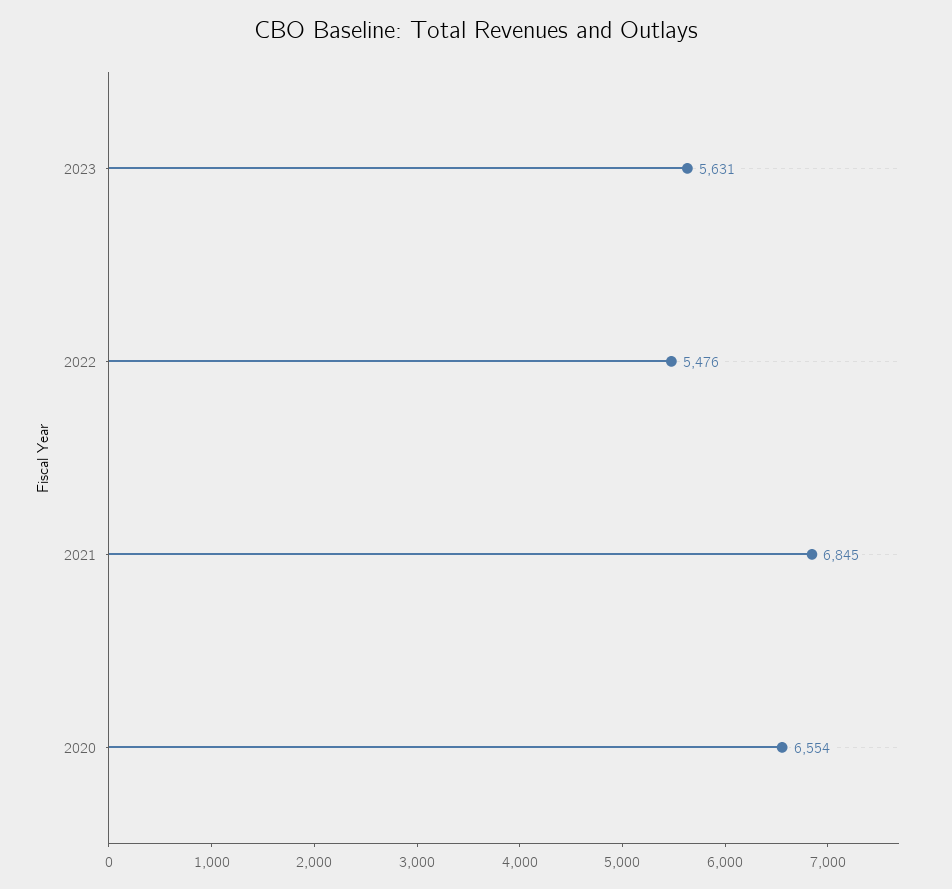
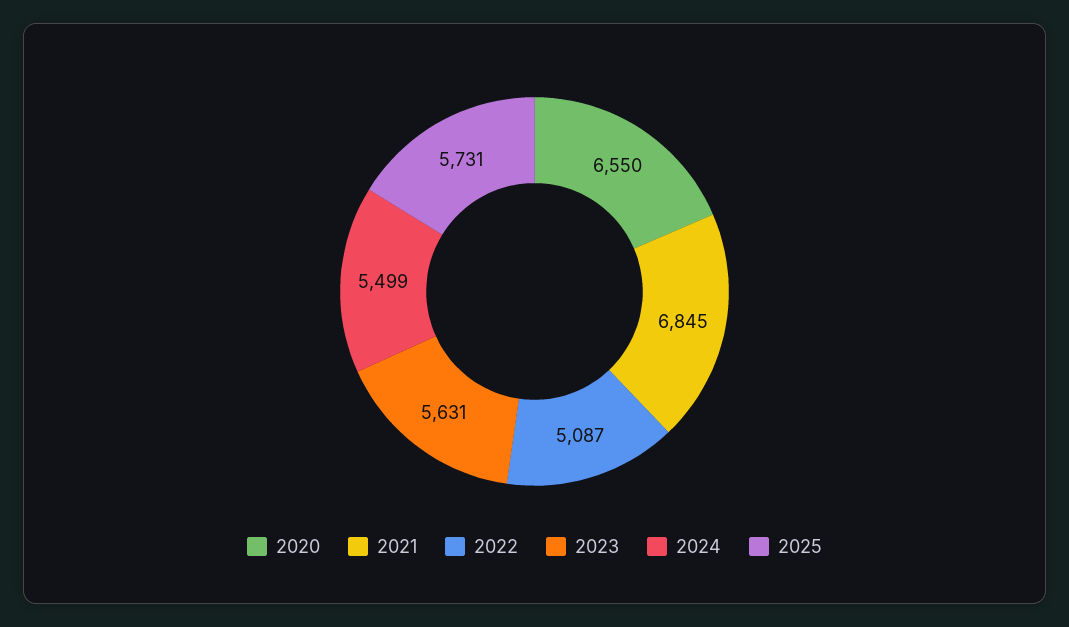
2022: 5476 -> 5087
2020: 6554 -> 6550
2024: none -> 5499
2025: none -> 5731

